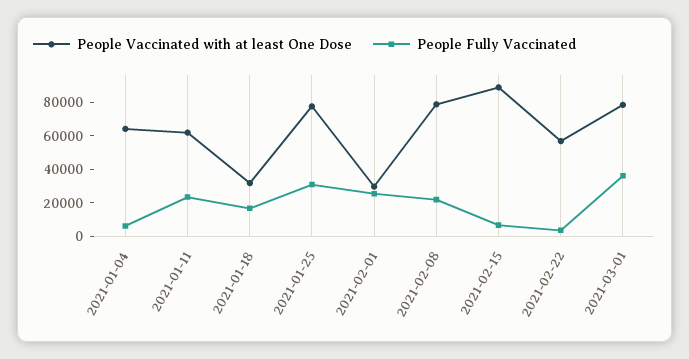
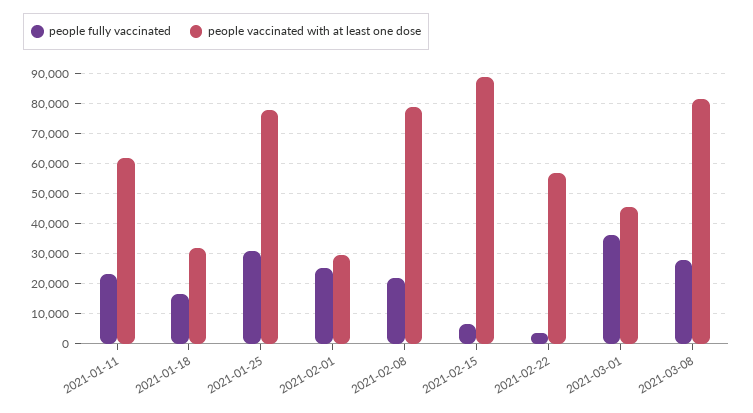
People Vaccinated with at least One Dose, 2021-01-04: 65000 -> none
People Fully Vaccinated, 2021-01-04: 5000 -> none
People Vaccinated with at least One Dose, 2021-03-01: 80000 -> 46000
People Fully Vaccinated, 2021-03-08: none -> 28000
People Vaccinated with at least One Dose, 2021-03-08: none -> 82000

